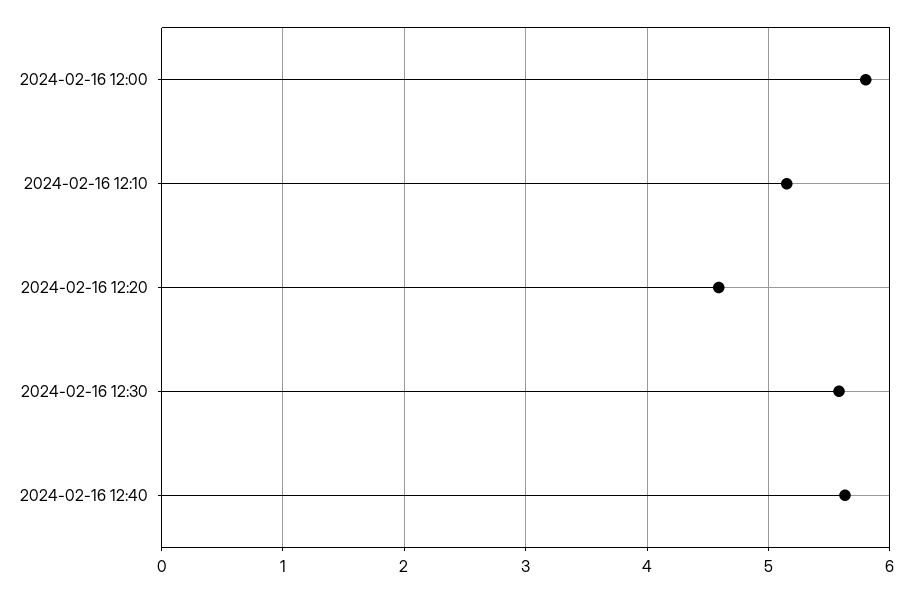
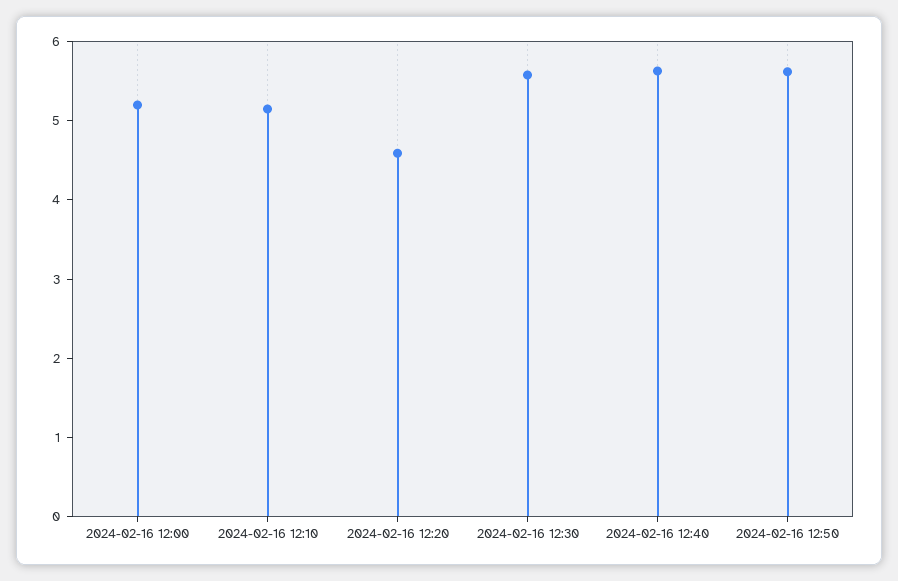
2024-02-16 12:00: 5.8 -> 5.2
2024-02-16 12:50: none -> 5.6

